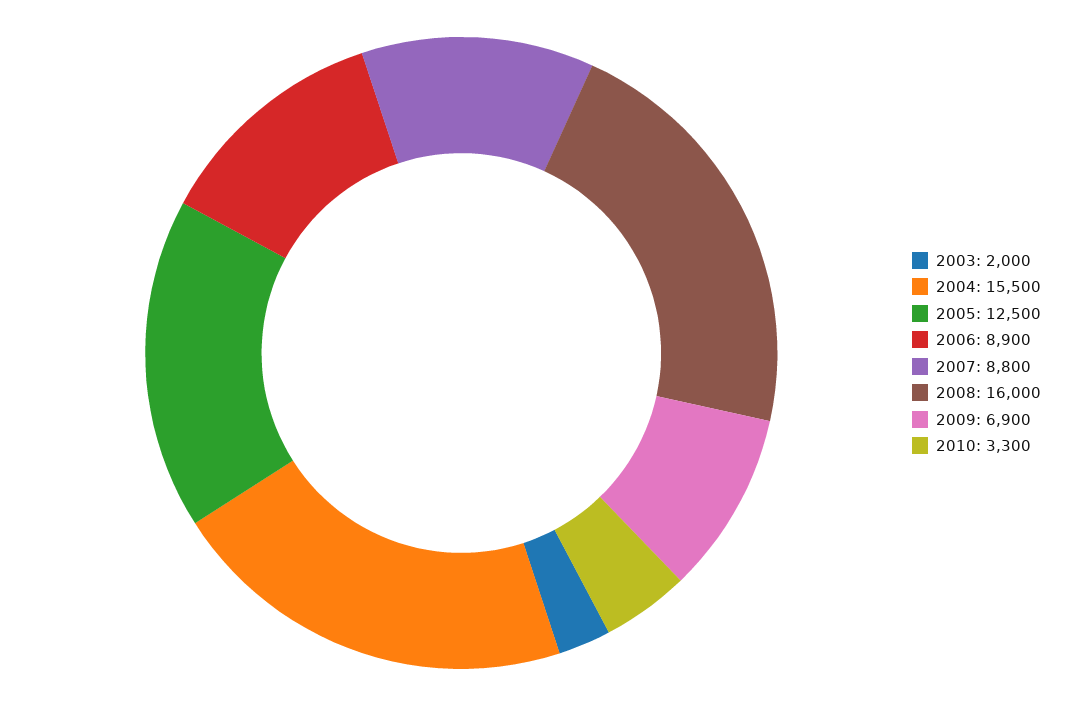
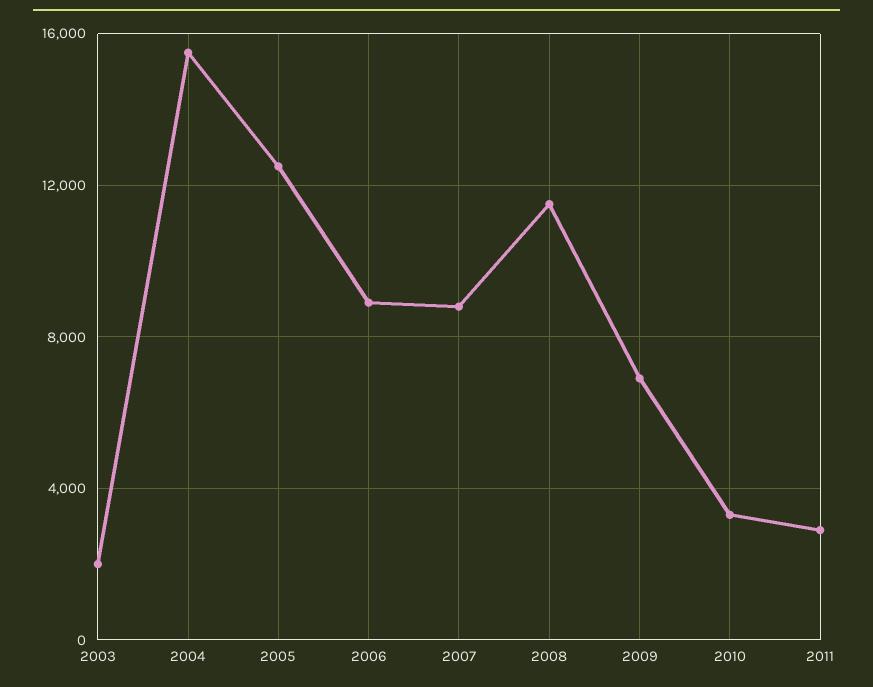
2008: 16000 -> 11500
2011: none -> 3000

